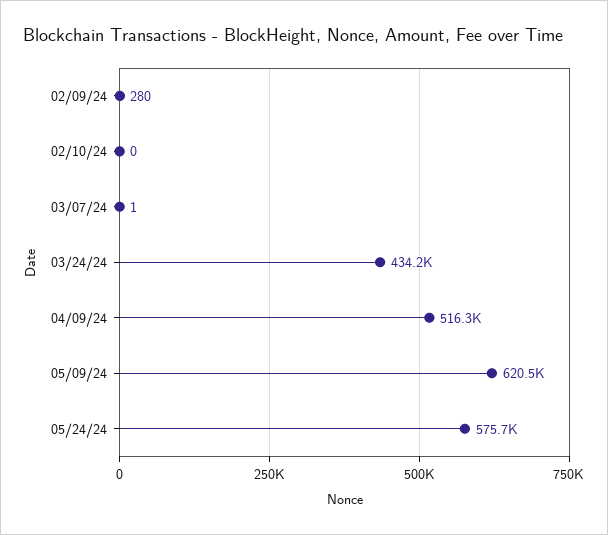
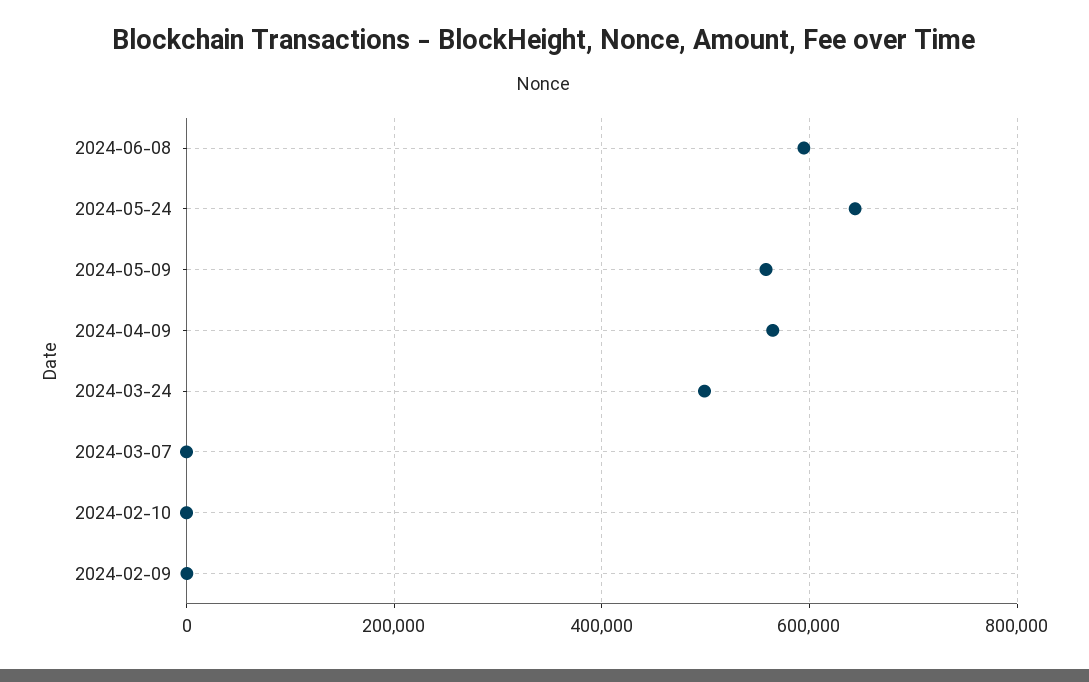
03/24/24: 434200 -> 500000
04/09/24: 516300 -> 560000
05/09/24: 620500 -> 560000
05/24/24: 575700 -> 640000
2024-06-08: none -> 600000

